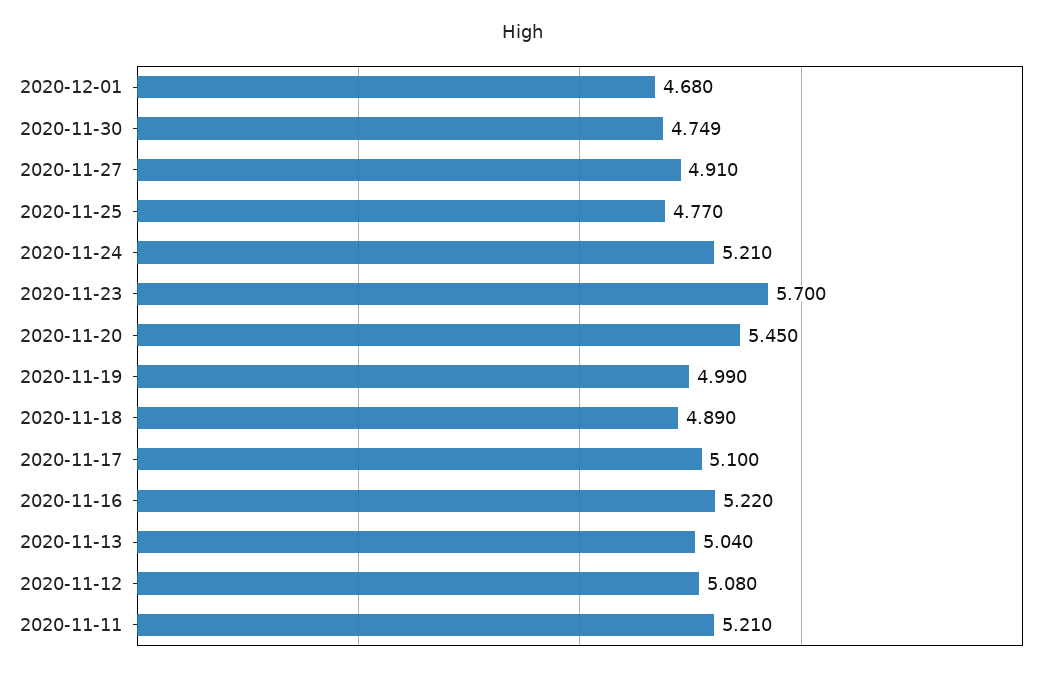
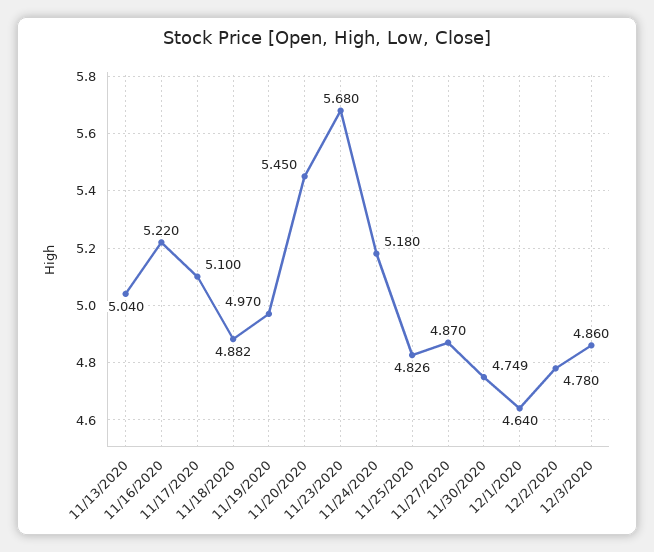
2020-12-01: 4.68 -> 4.64
2020-11-27: 4.91 -> 4.87
2020-11-25: 4.77 -> 4.826
2020-11-24: 5.21 -> 5.18
2020-11-23: 5.7 -> 5.68
2020-11-19: 4.99 -> 4.97
2020-11-18: 4.89 -> 4.882
2020-11-12: 5.08 -> none
2020-11-11: 5.21 -> none
12/2/2020: none -> 4.78
12/3/2020: none -> 4.86

